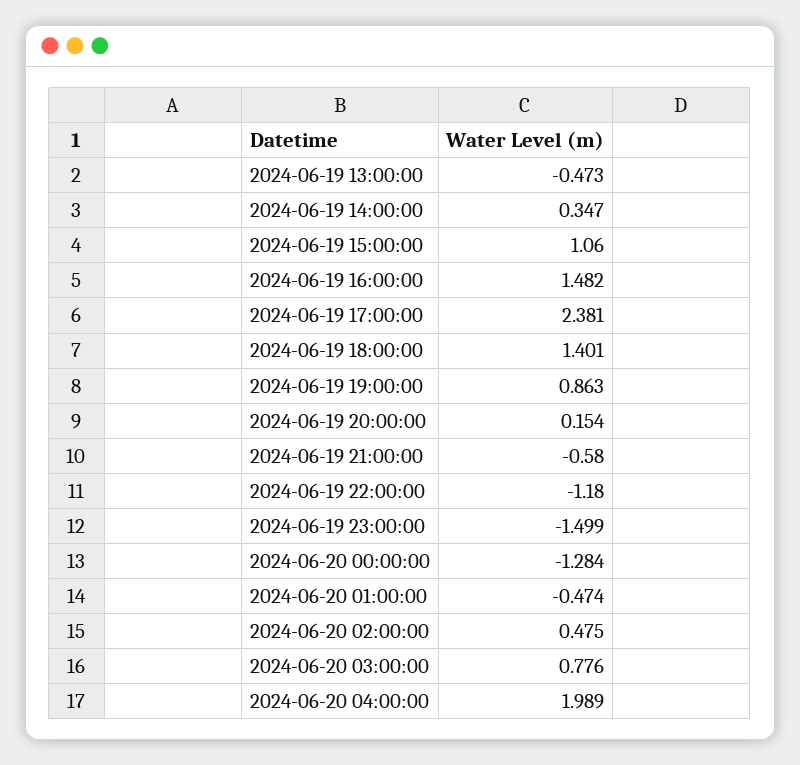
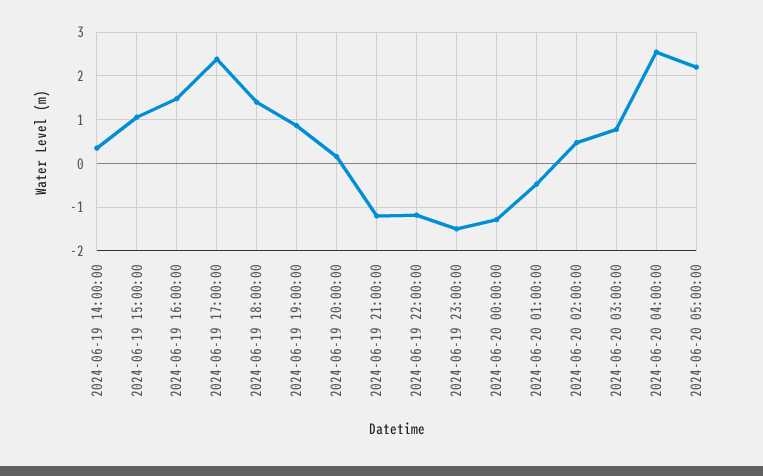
2024-06-19 13:00:00: -0.473 -> none
2024-06-19 21:00:00: -0.58 -> -1.2
2024-06-20 04:00:00: 1.989 -> 2.6
2024-06-20 05:00:00: none -> 2.2

